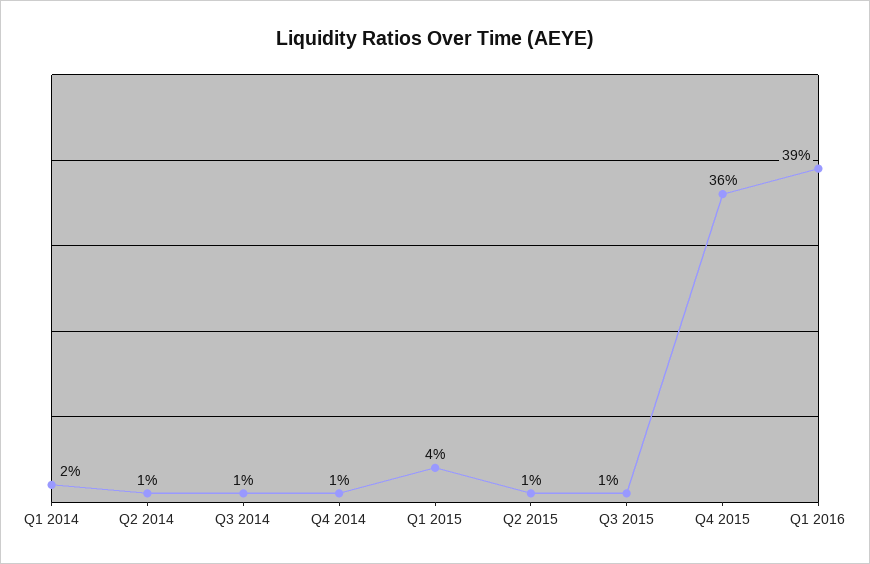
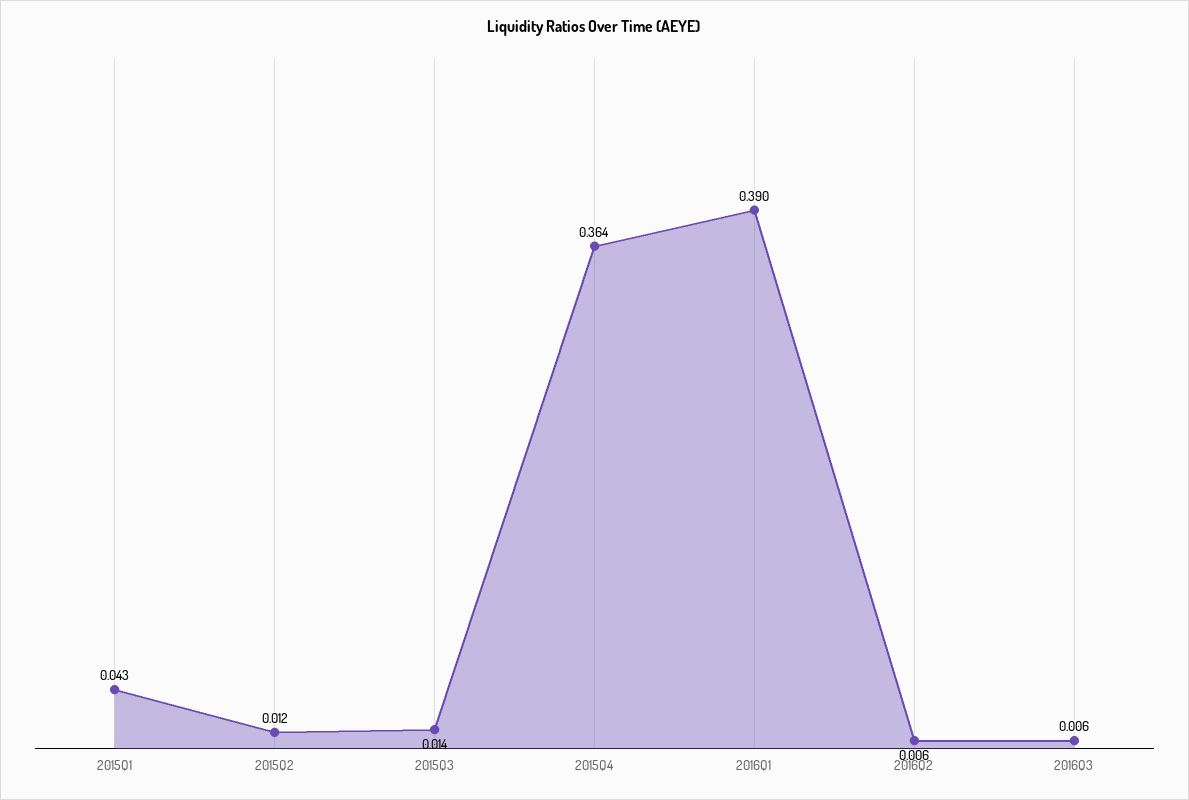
Q1 2014: 0.02 -> none
Q2 2014: 0.01 -> none
Q3 2014: 0.01 -> none
Q4 2014: 0.01 -> none
2016Q2: none -> 0.006
2016Q3: none -> 0.006

